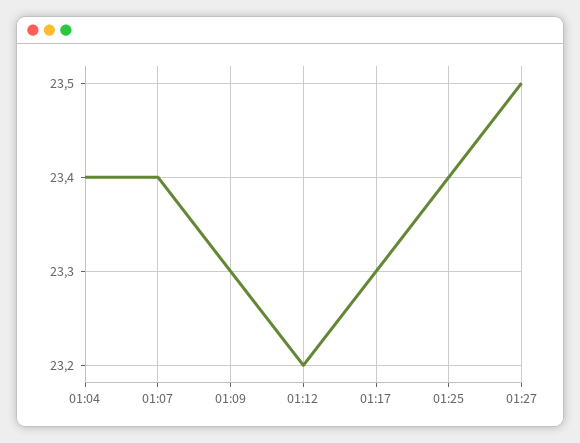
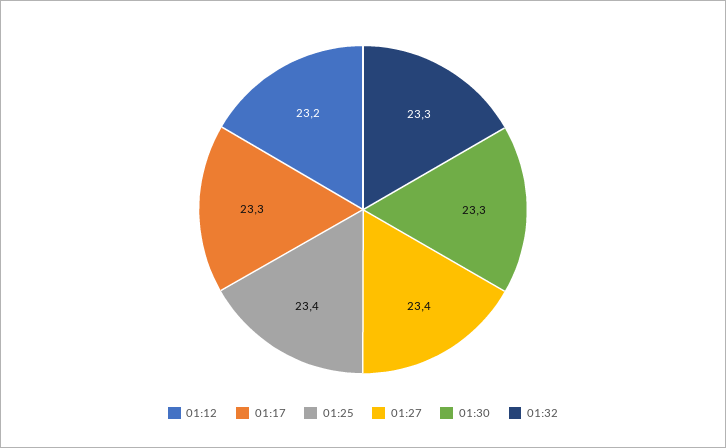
01:04: 23.4 -> none
01:07: 23.4 -> none
01:09: 23.3 -> none
01:27: 23.5 -> 23.4
01:30: none -> 23.3
01:32: none -> 23.3

